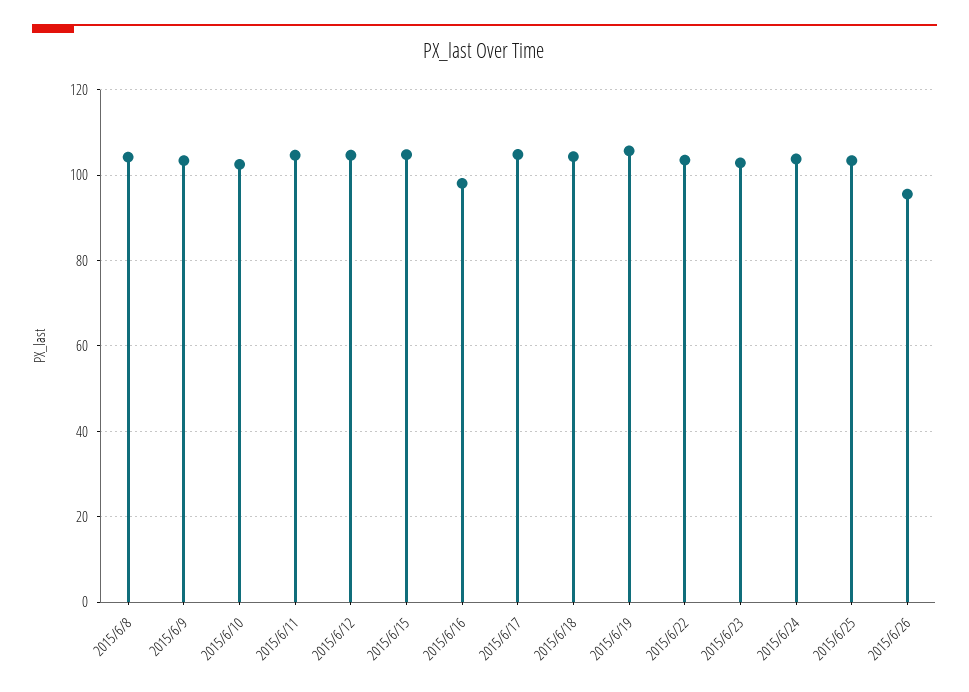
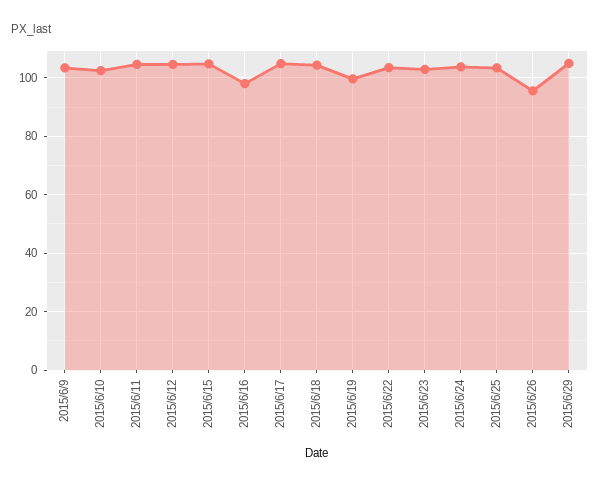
2015/6/8: 104 -> none
2015/6/19: 106 -> 100
2015/6/29: none -> 105

